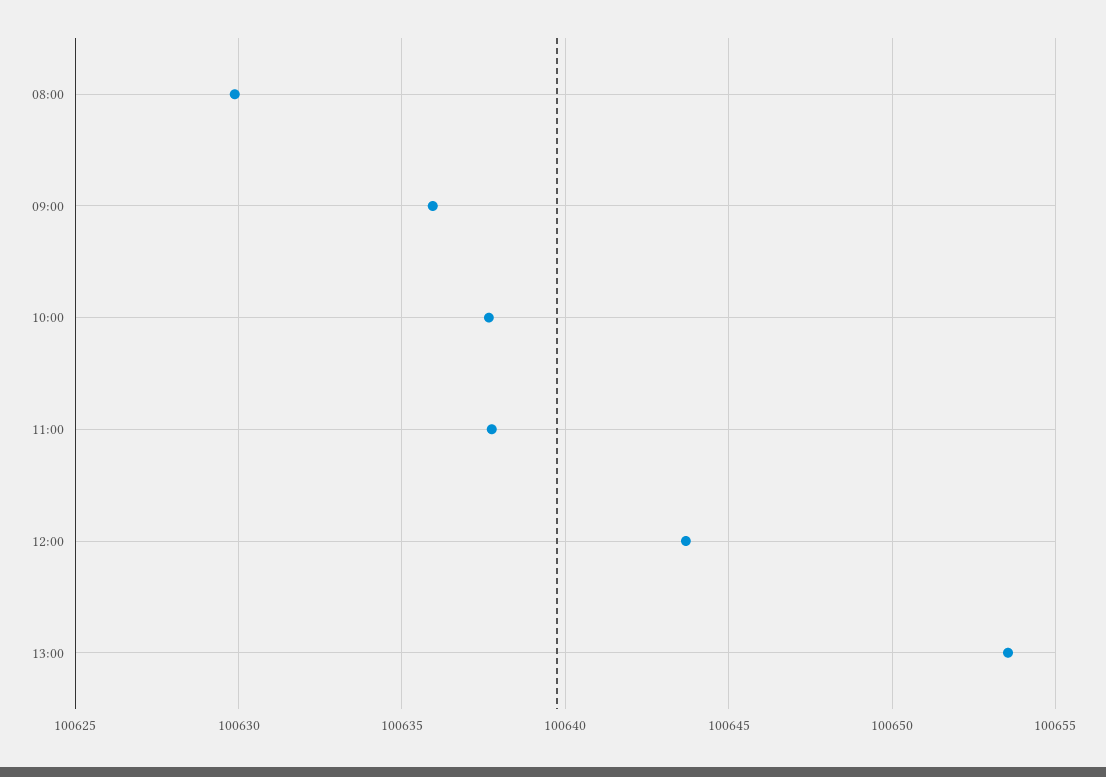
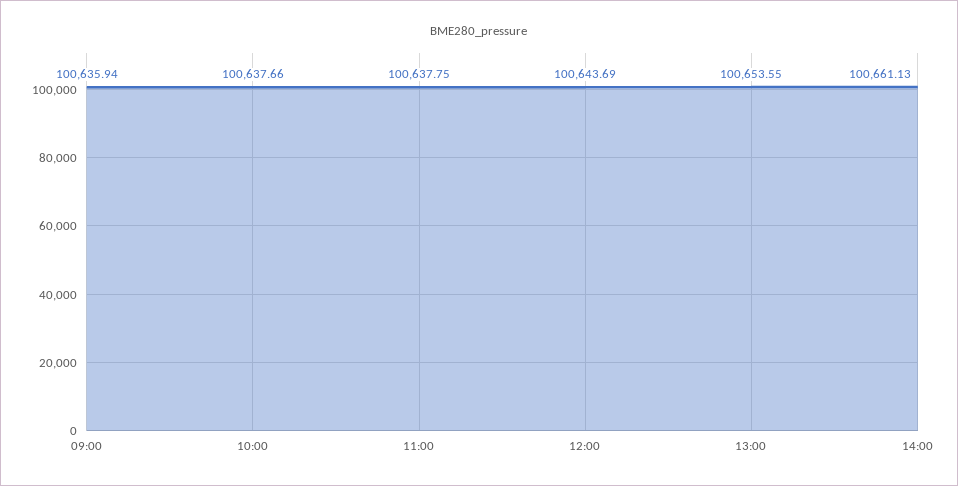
08:00: 100630 -> none
14:00: none -> 100661.13

